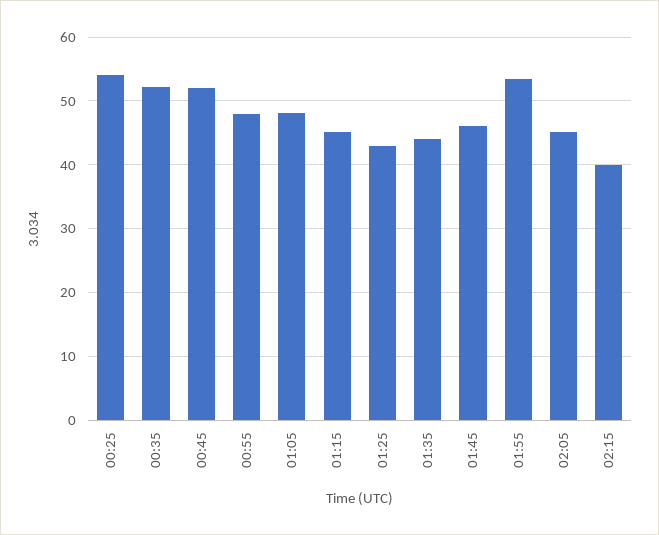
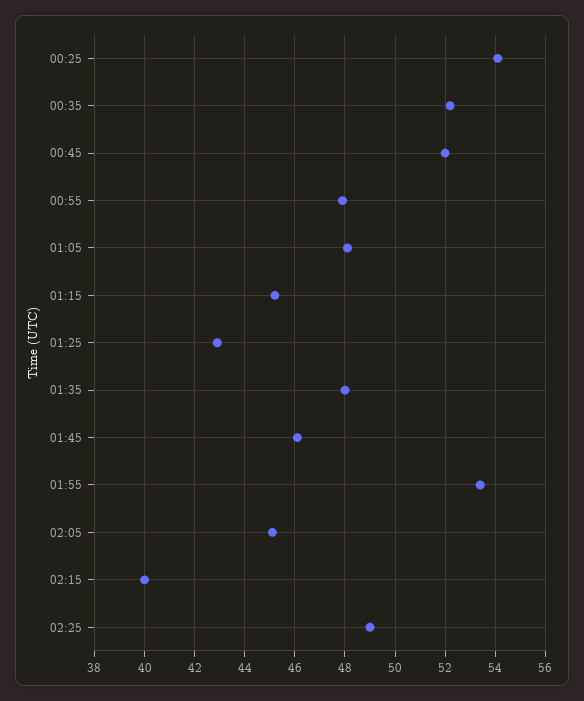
01:35: 44 -> 48
02:25: none -> 49

